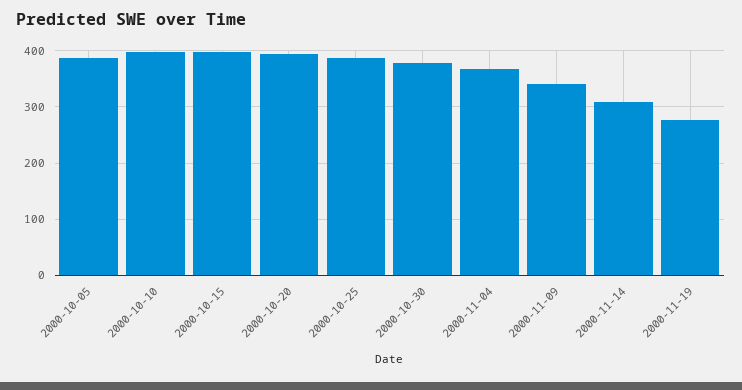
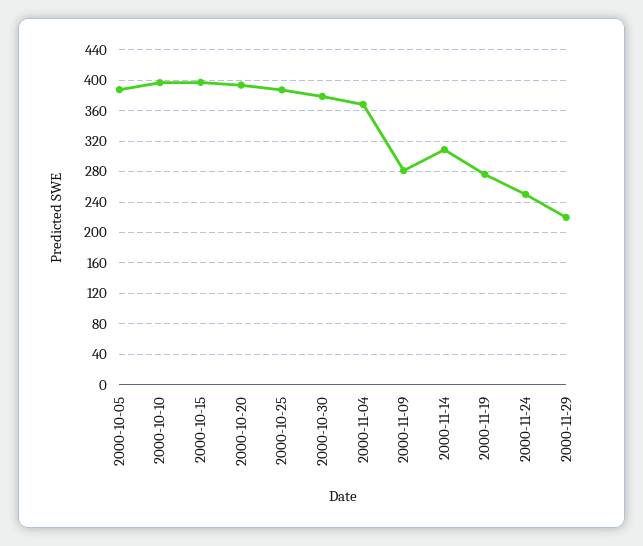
2000-11-09: 340 -> 280
2000-11-24: none -> 250
2000-11-29: none -> 220

